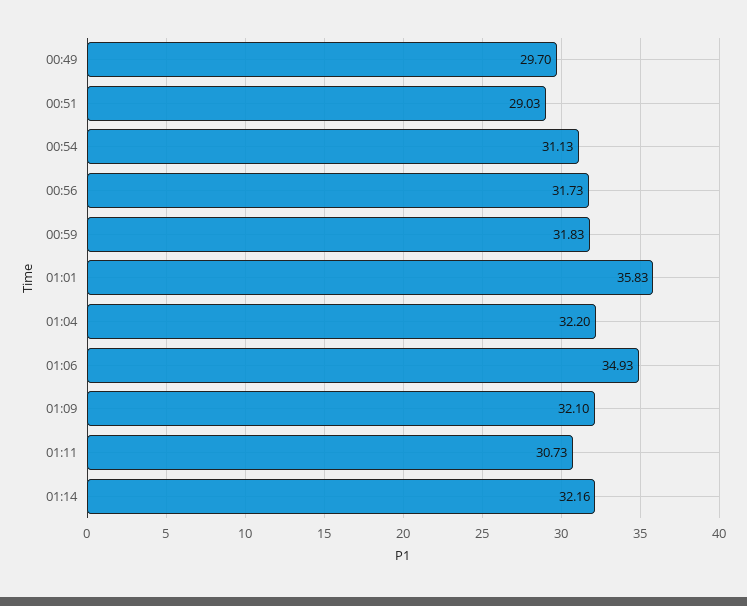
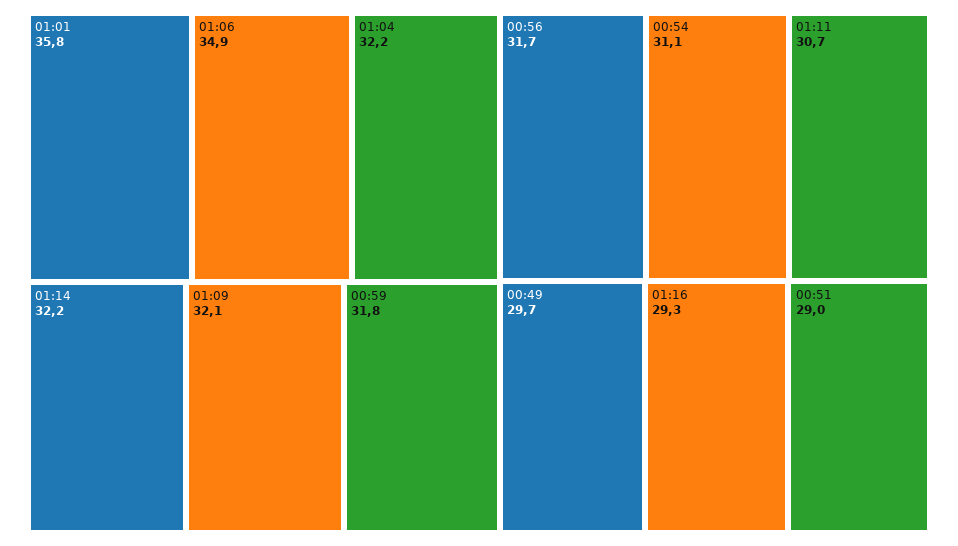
01:16: none -> 29.3

